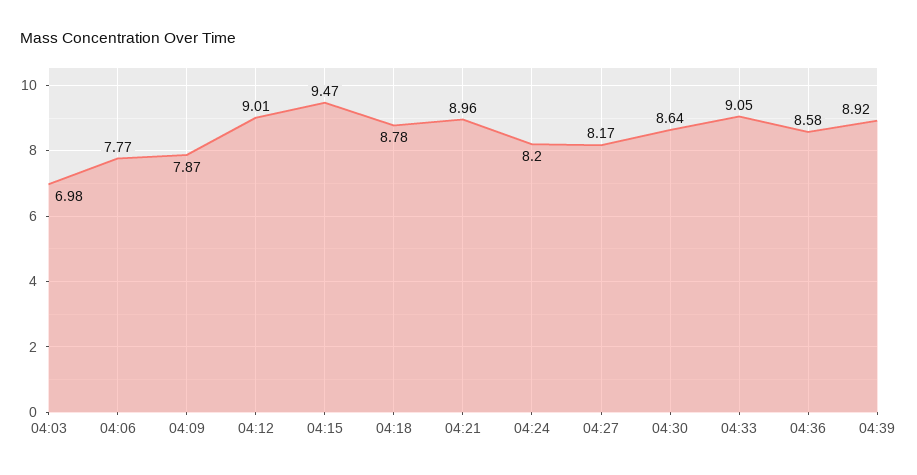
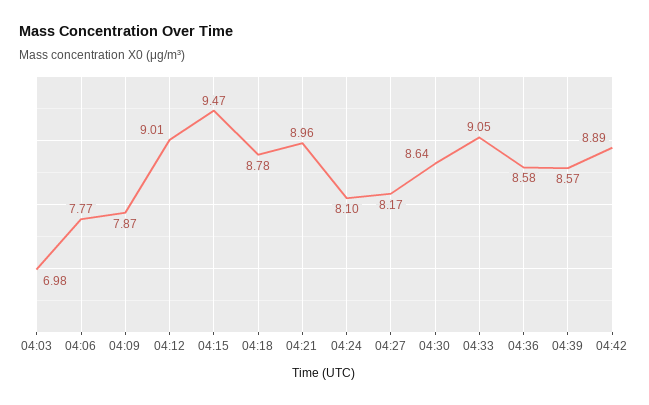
04:24: 8.2 -> 8.1
04:39: 8.92 -> 8.57
04:42: none -> 8.89

